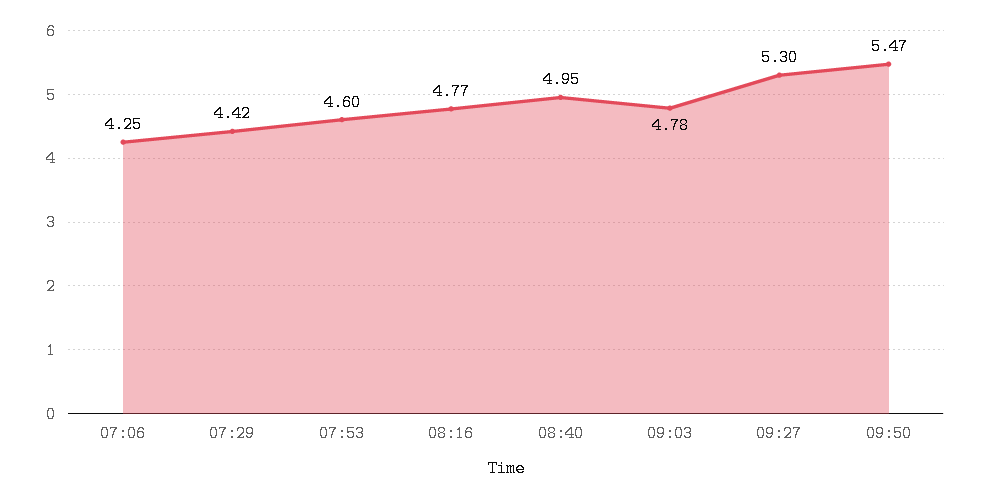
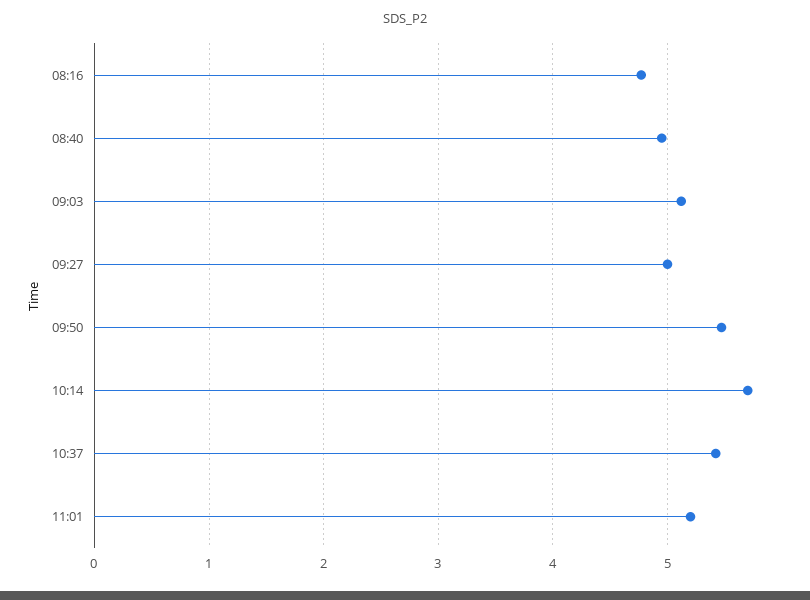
07:06: 4.25 -> none
07:29: 4.42 -> none
07:53: 4.6 -> none
09:03: 4.78 -> 5.1
09:27: 5.3 -> 5
10:14: none -> 5.7
10:37: none -> 5.4
11:01: none -> 5.2

